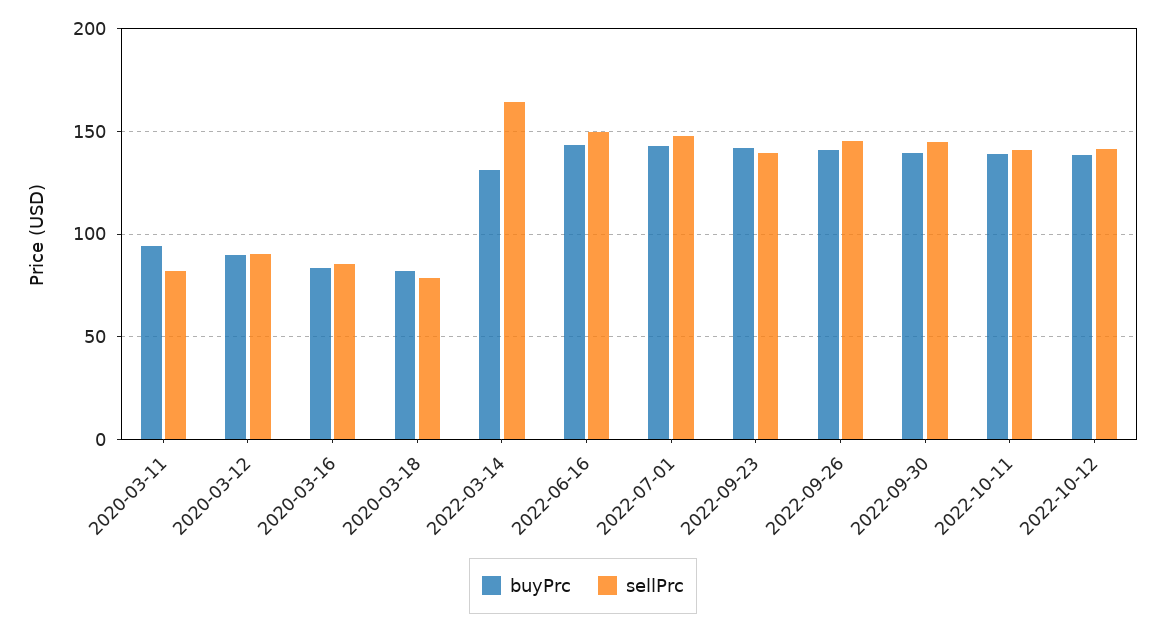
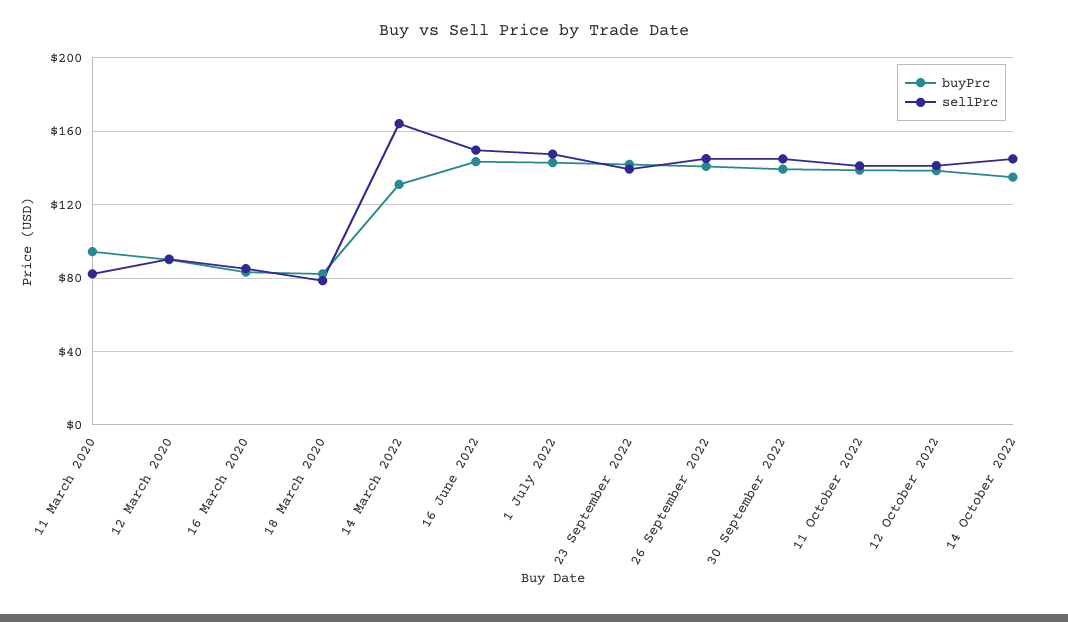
buyPrc, 14 October 2022: none -> 135
sellPrc, 14 October 2022: none -> 145

